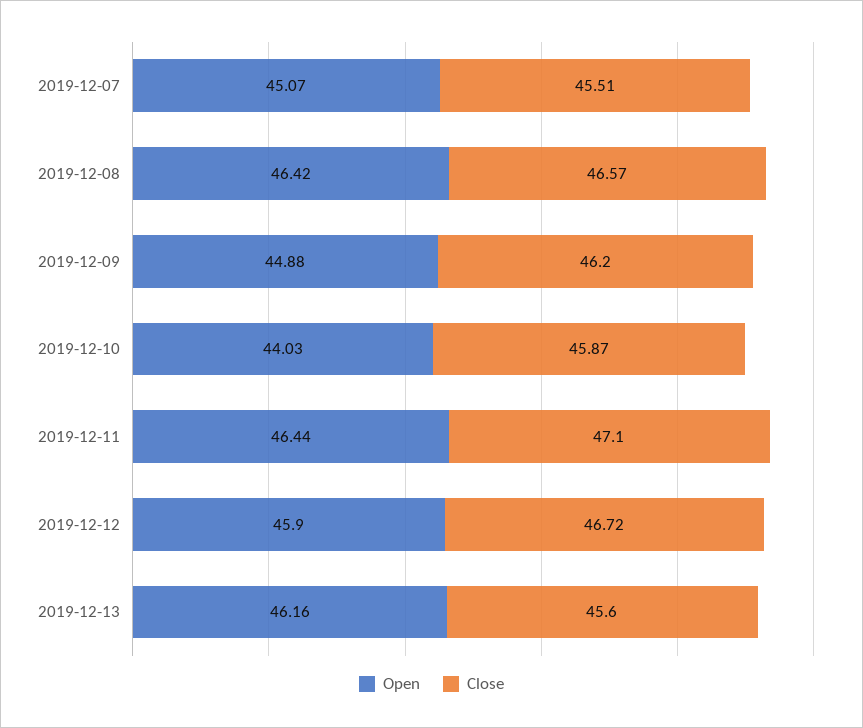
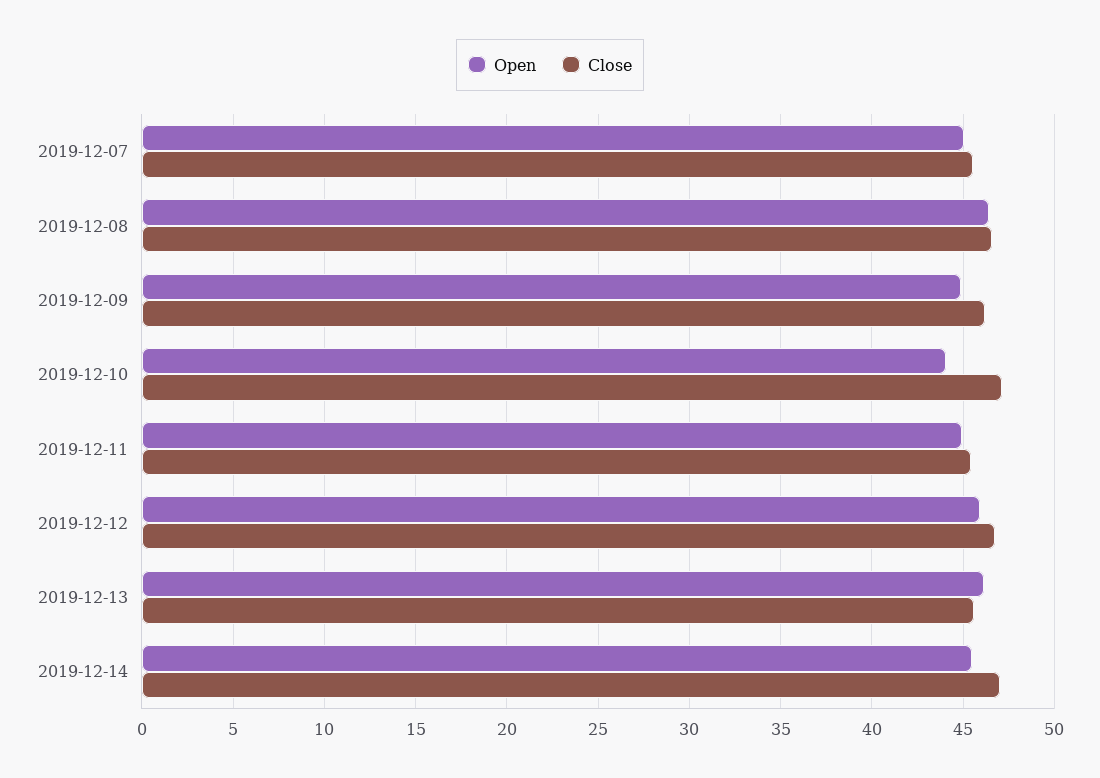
Close, 2019-12-10: 45.87 -> 47
Open, 2019-12-11: 46.44 -> 45
Close, 2019-12-11: 47.1 -> 45.5
Open, 2019-12-14: none -> 45.5
Close, 2019-12-14: none -> 47

